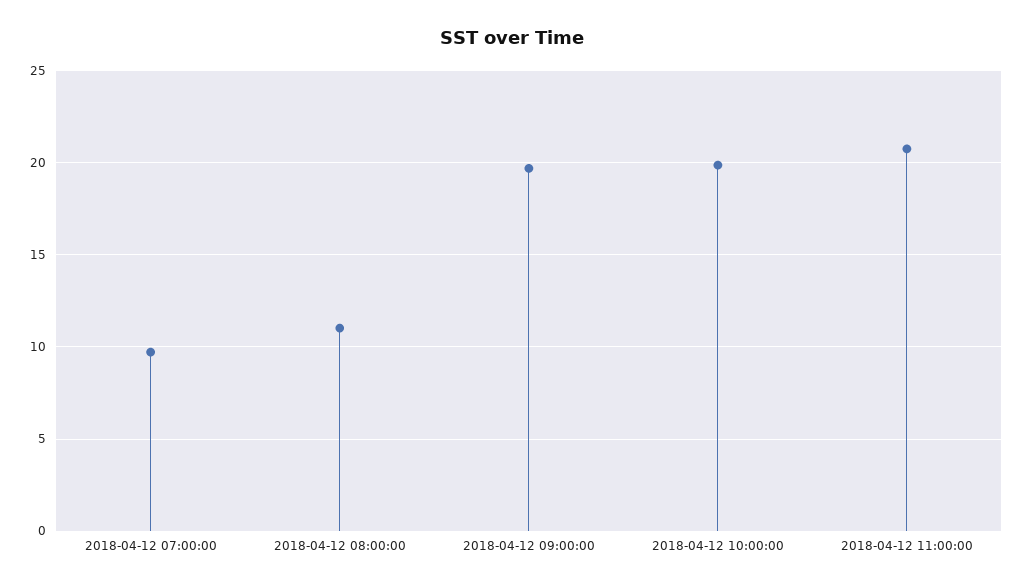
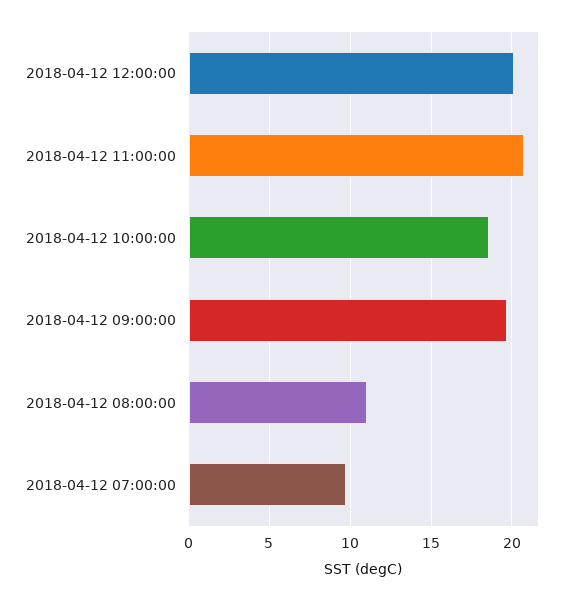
2018-04-12 10:00:00: 20 -> 18.5
2018-04-12 12:00:00: none -> 20

